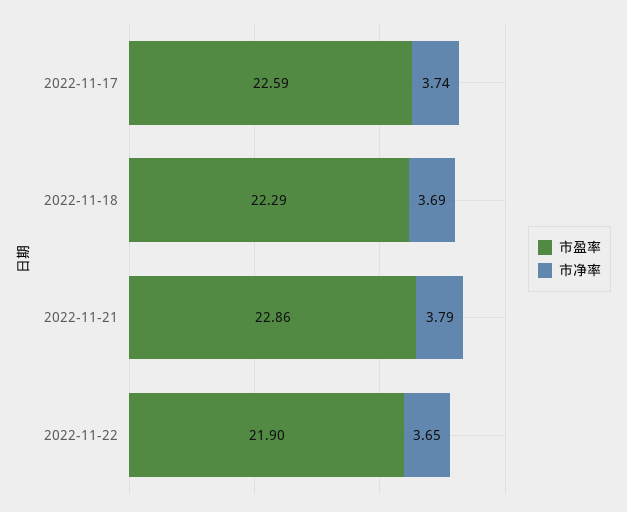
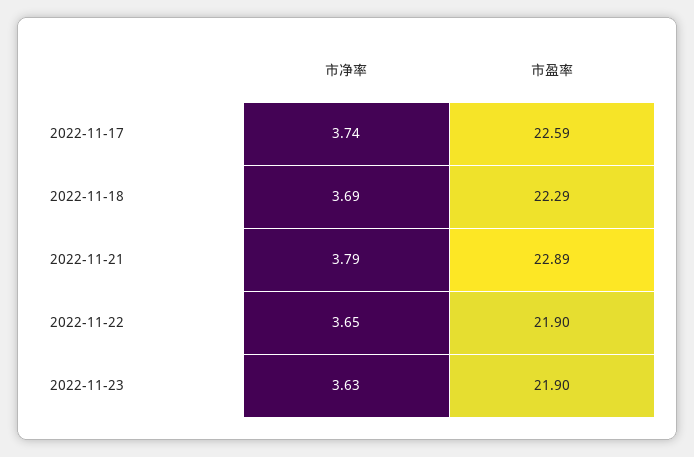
市盈率, 2022-11-21: 22.86 -> 22.89
市净率, 2022-11-23: none -> 3.63
市盈率, 2022-11-23: none -> 21.9

